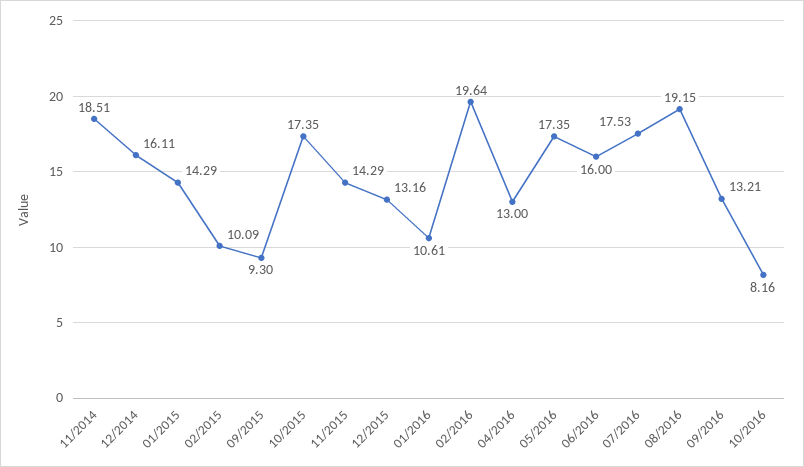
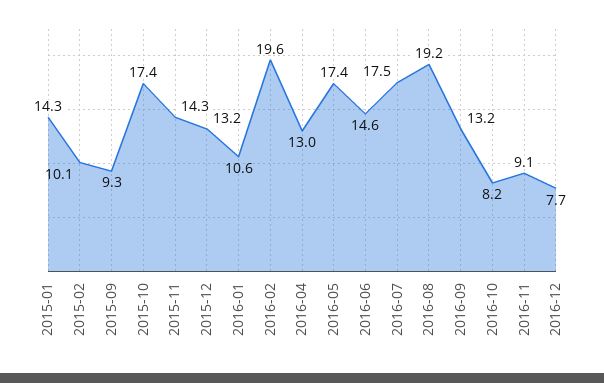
11/2014: 18.51 -> none
12/2014: 16.11 -> none
06/2016: 16 -> 14.6
2016-11: none -> 9.1
2016-12: none -> 7.7

